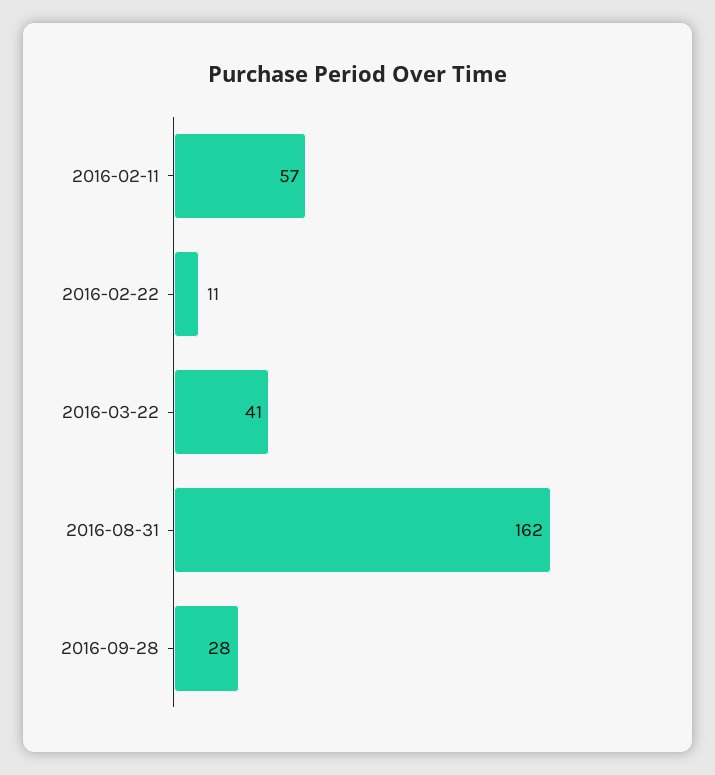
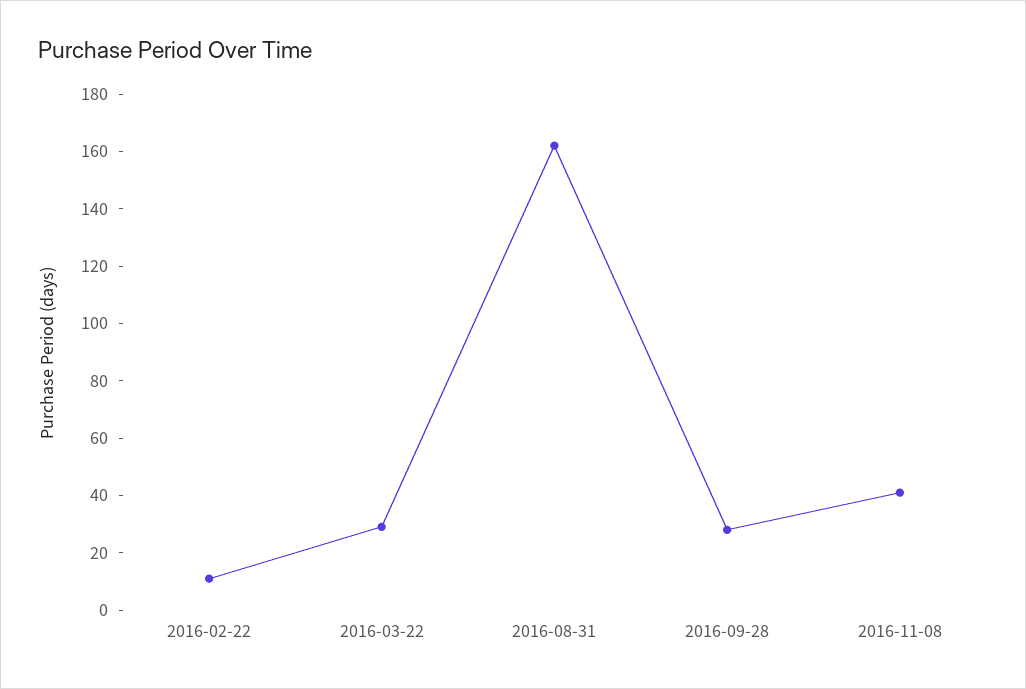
2016-02-11: 57 -> none
2016-03-22: 41 -> 30
2016-11-08: none -> 40

